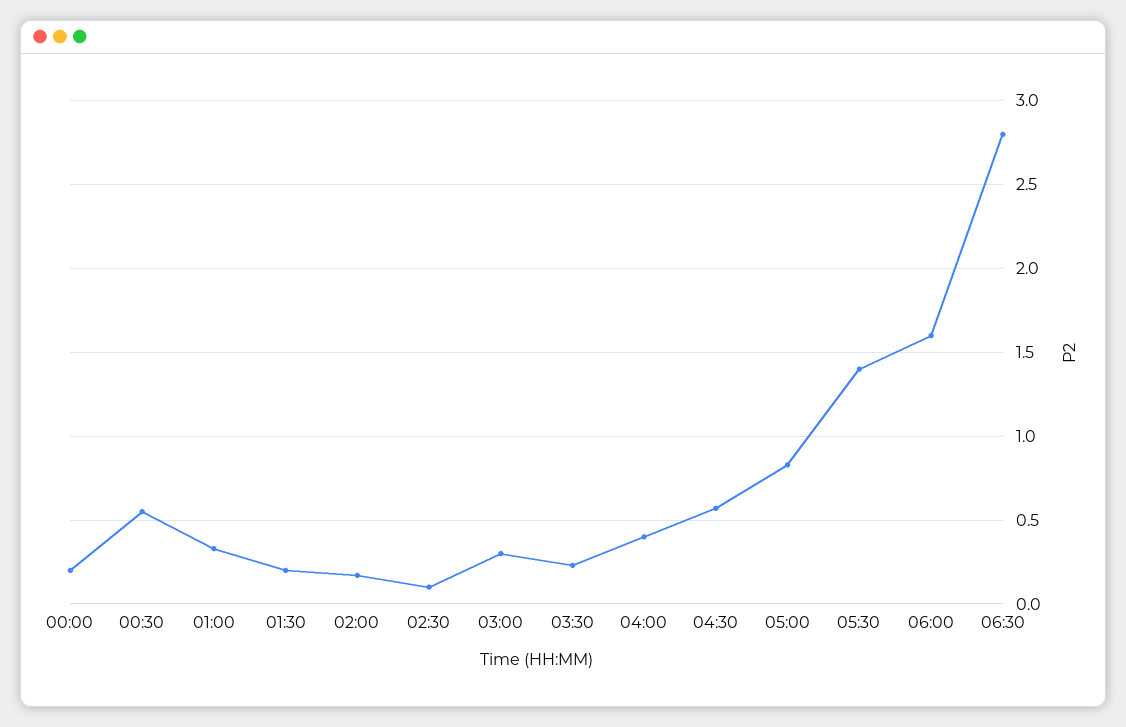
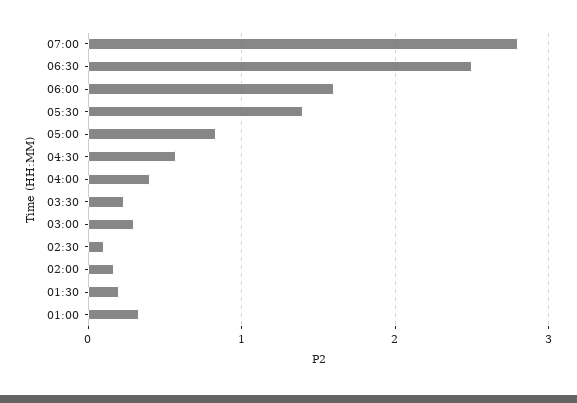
00:00: 0.2 -> none
00:30: 0.55 -> none
06:30: 2.8 -> 2.5
07:00: none -> 2.8

